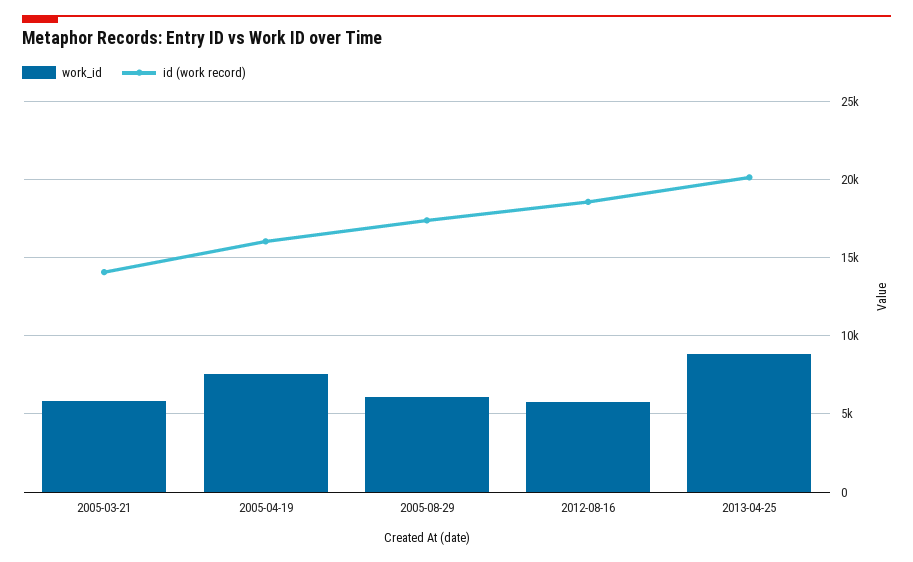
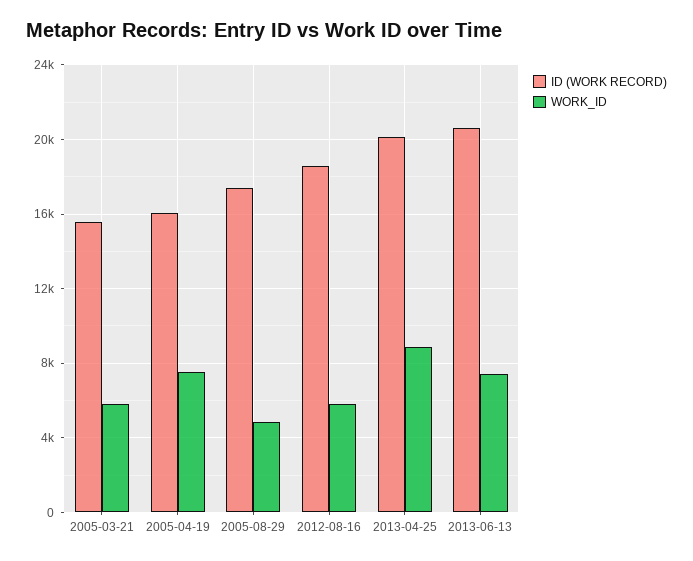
id (work record), 2005-03-21: 14000 -> 15500
work_id, 2005-08-29: 6000 -> 5000
id (work record), 2013-06-13: none -> 20500
work_id, 2013-06-13: none -> 7500

